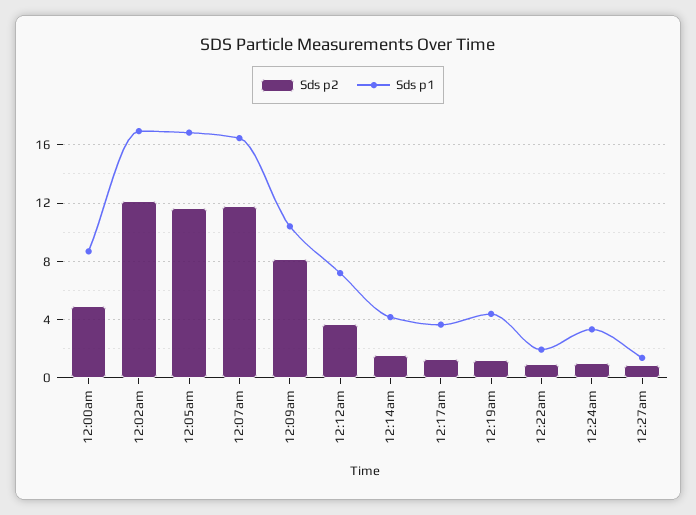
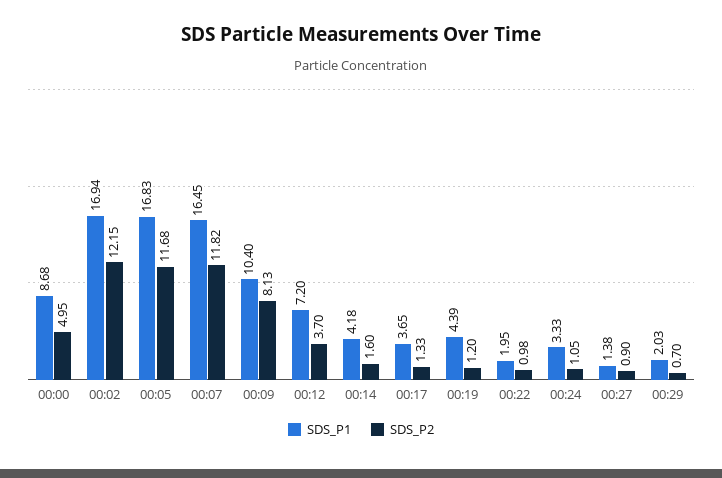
Sds p1, 00:29: none -> 2.03
Sds p2, 00:29: none -> 0.7

